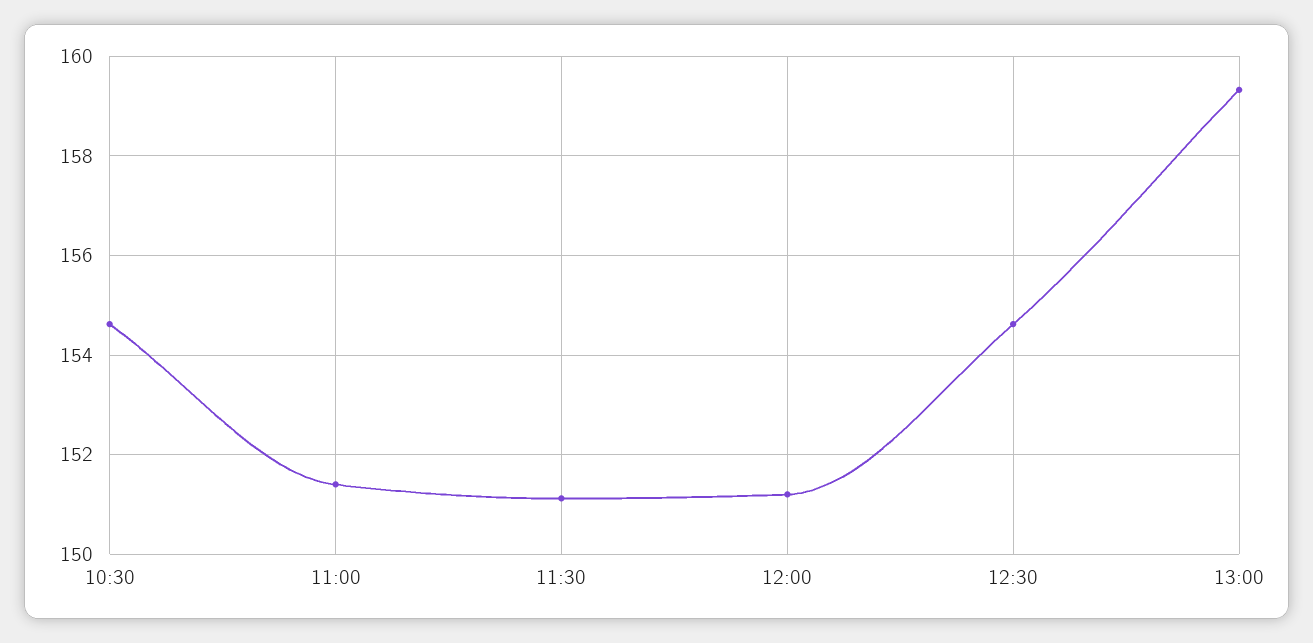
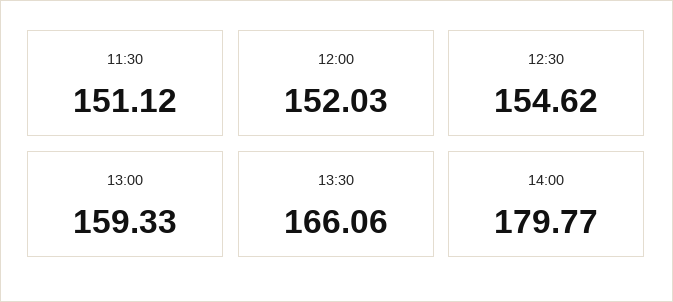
10:30: 154.6 -> none
11:00: 151.4 -> none
12:00: 151.2 -> 152.03
13:30: none -> 166.06
14:00: none -> 179.77

